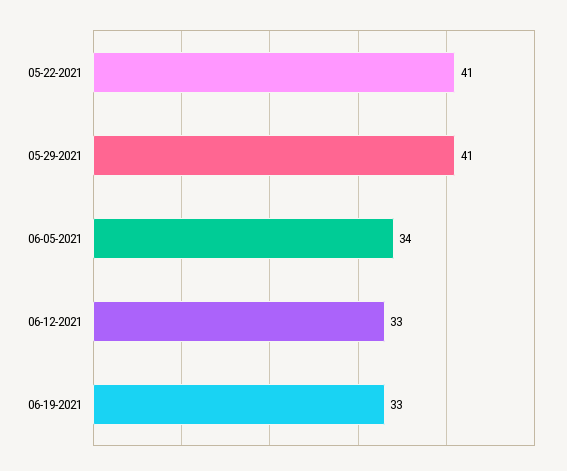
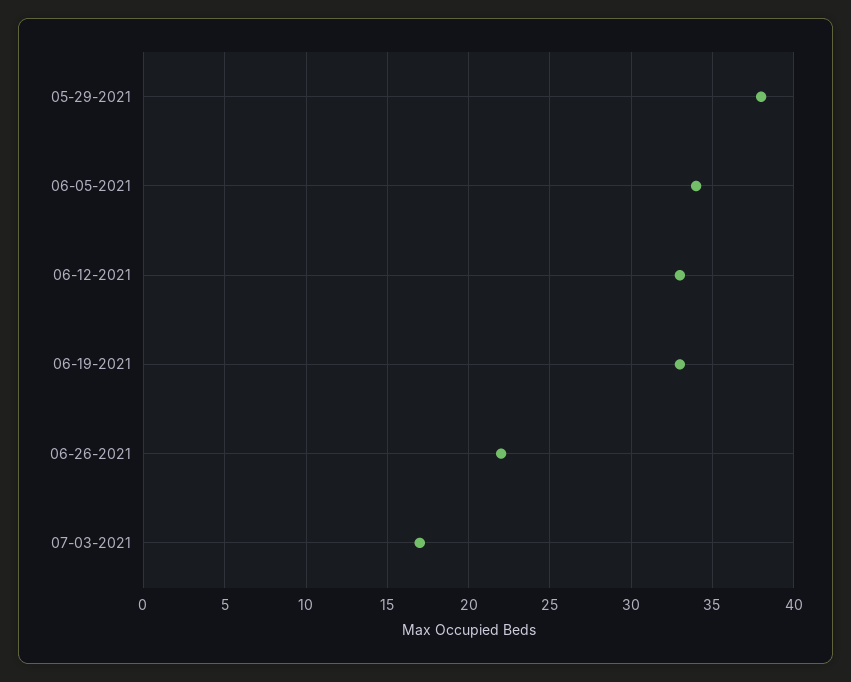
05-22-2021: 41 -> none
05-29-2021: 41 -> 38
06-26-2021: none -> 22
07-03-2021: none -> 17

